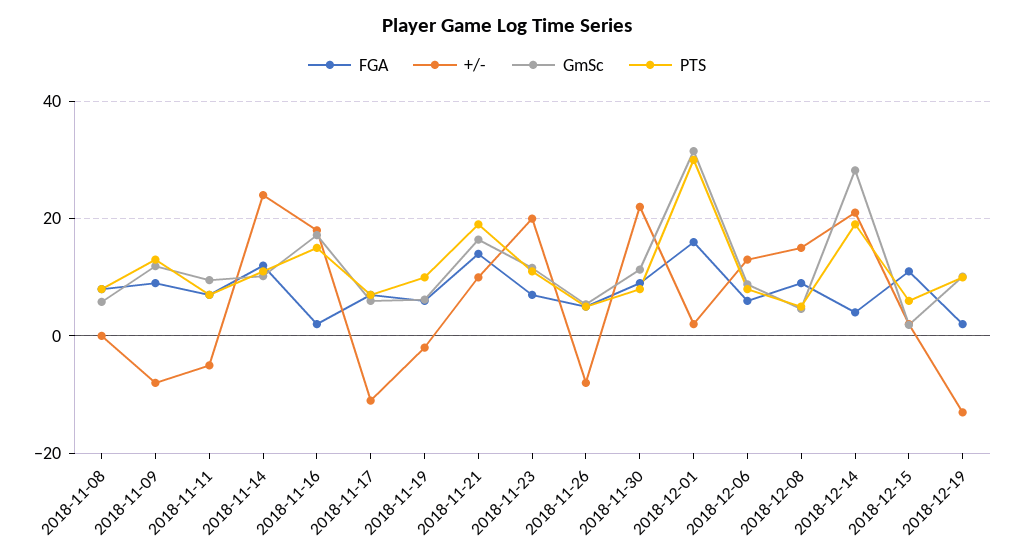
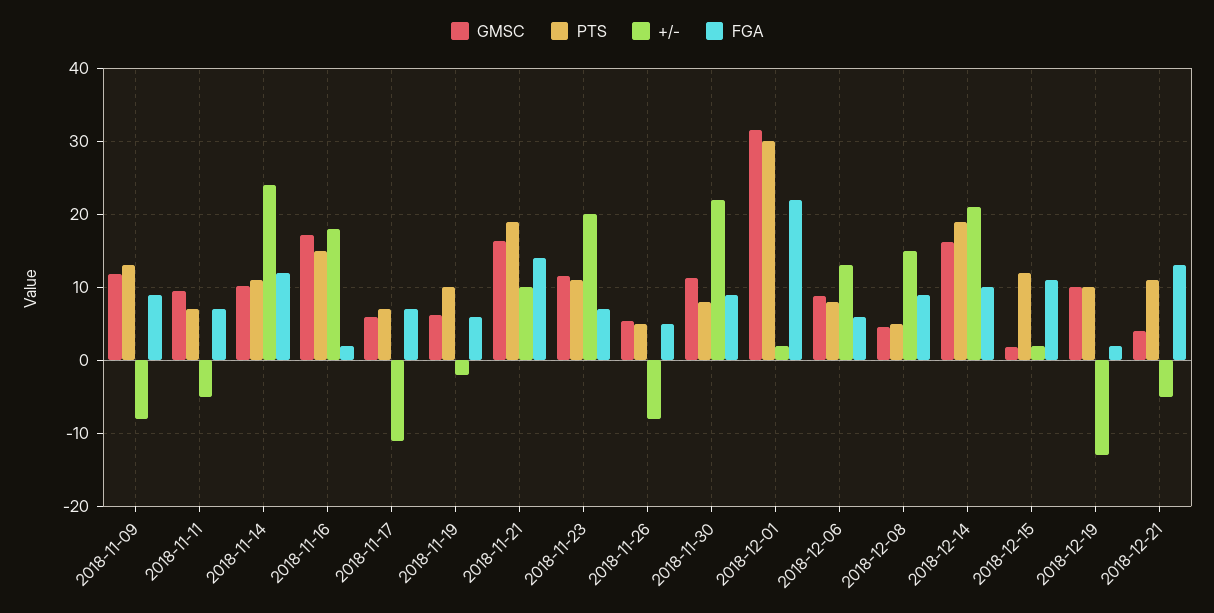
FGA, 2018-11-08: 8 -> none
+/-, 2018-11-08: 0 -> none
GmSc, 2018-11-08: 6 -> none
PTS, 2018-11-08: 8 -> none
FGA, 2018-12-01: 16 -> 22
FGA, 2018-12-14: 4 -> 10
GmSc, 2018-12-14: 28 -> 16
PTS, 2018-12-15: 6 -> 12
GmSc, 2018-12-21: none -> 4
PTS, 2018-12-21: none -> 11
+/-, 2018-12-21: none -> -5
FGA, 2018-12-21: none -> 13

